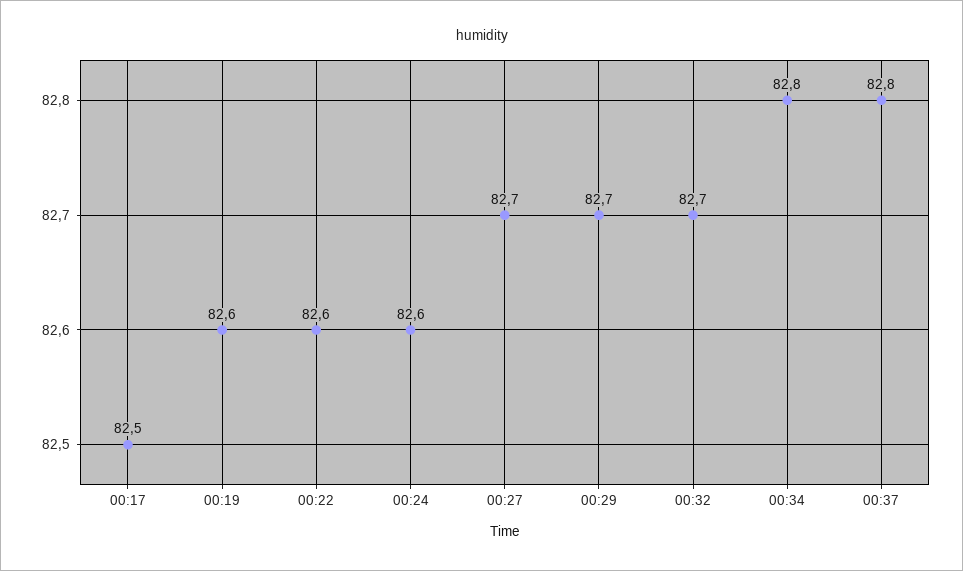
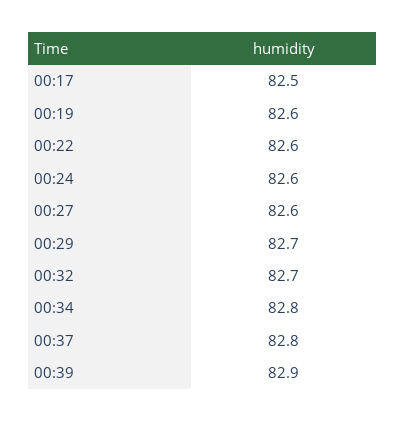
00:27: 82.7 -> 82.6
00:39: none -> 82.9

